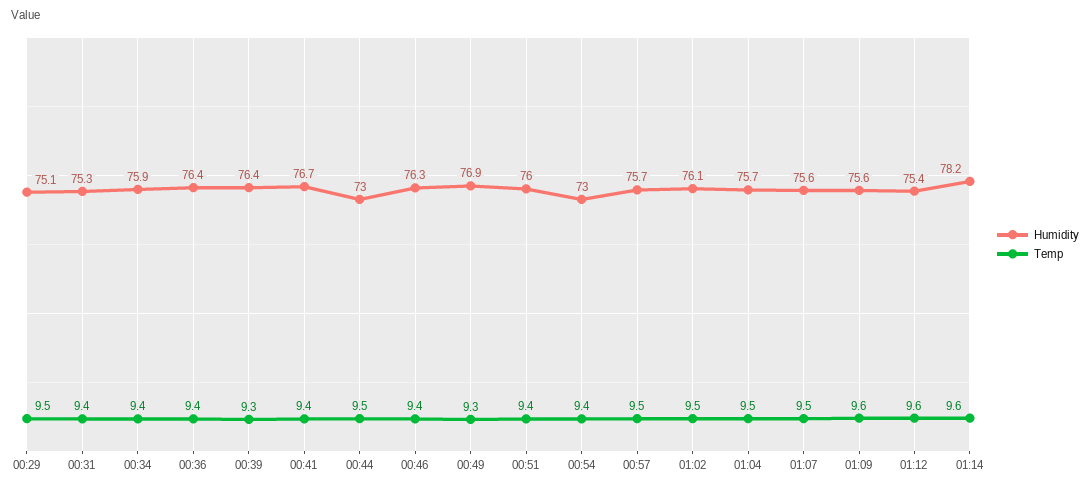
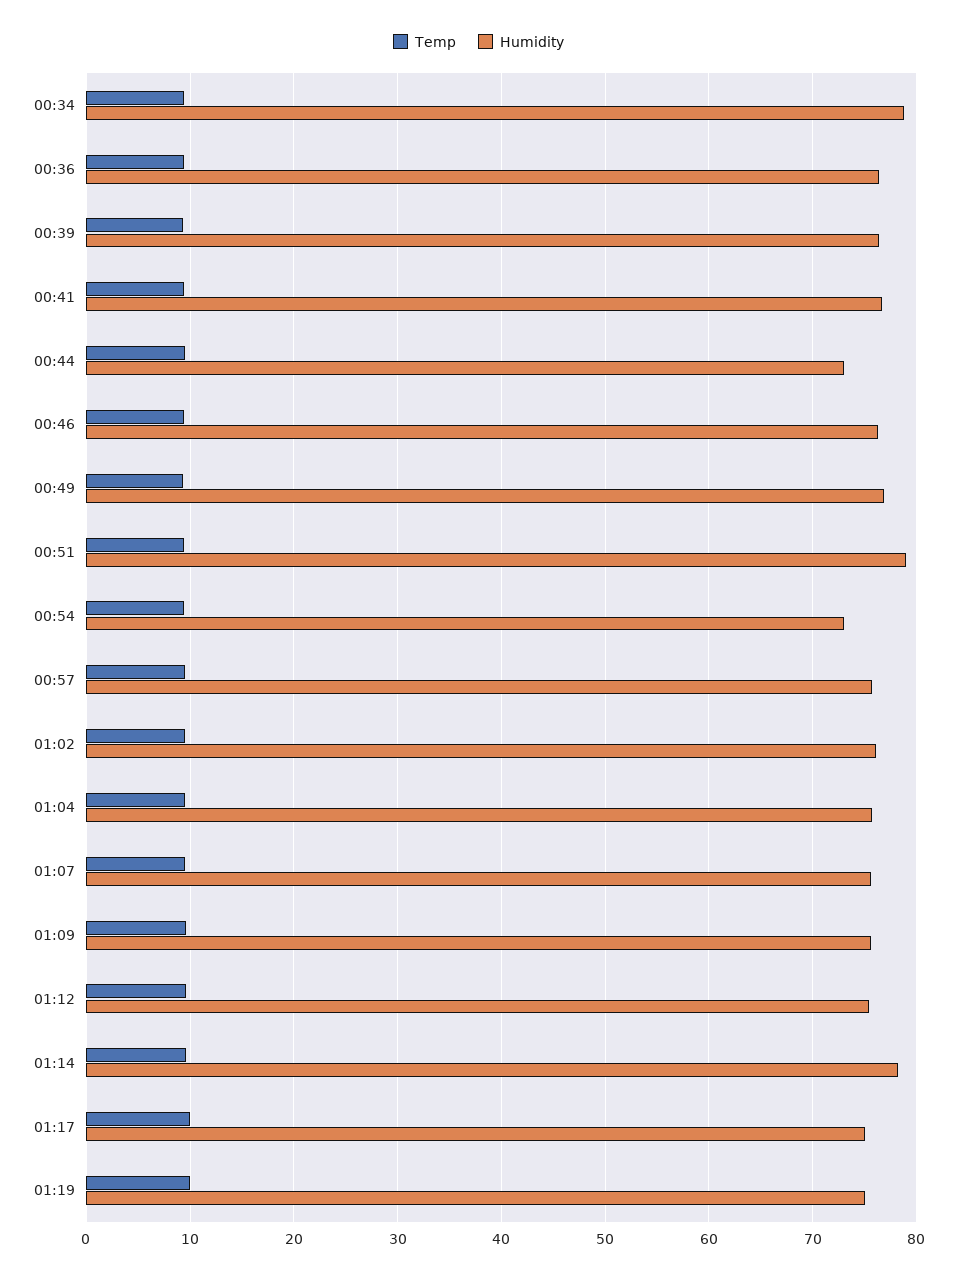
Humidity, 00:29: 75.1 -> none
Temp, 00:29: 9.5 -> none
Humidity, 00:31: 75.3 -> none
Temp, 00:31: 9.4 -> none
Humidity, 00:34: 75.9 -> 79
Humidity, 00:51: 76 -> 79
Temp, 01:17: none -> 10
Humidity, 01:17: none -> 75
Temp, 01:19: none -> 10
Humidity, 01:19: none -> 75

